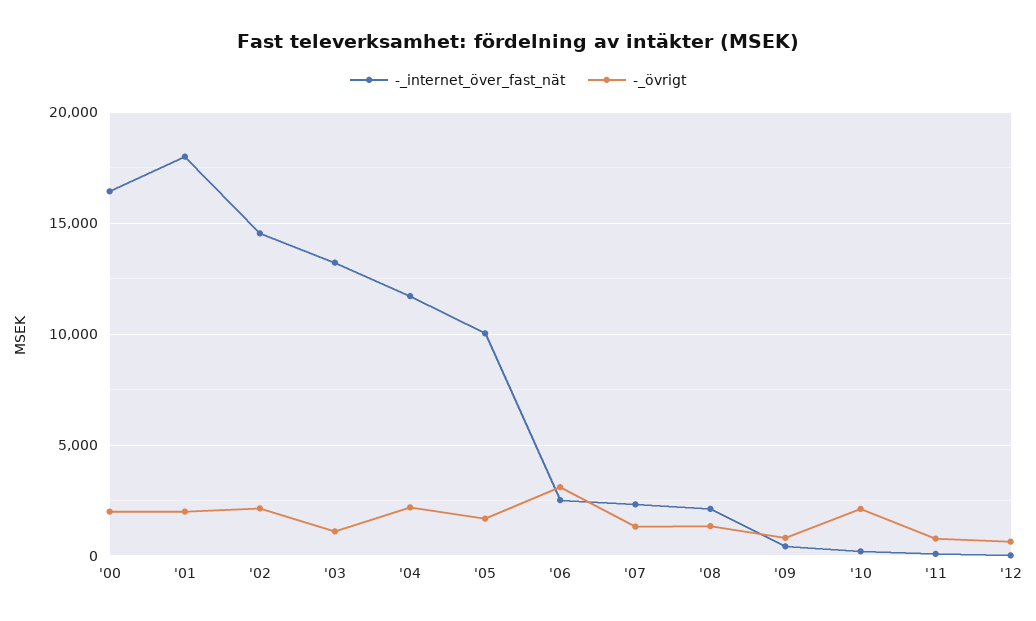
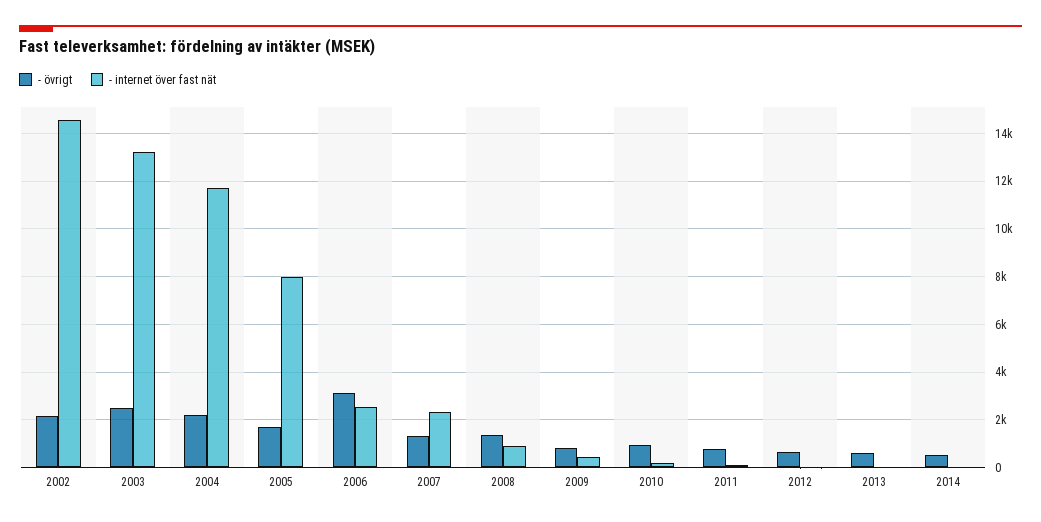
-_internet_över_fast_nät, '00: 16500 -> none
-_övrigt, '00: 2000 -> none
-_internet_över_fast_nät, '01: 18000 -> none
-_övrigt, '01: 2000 -> none
-_övrigt, '03: 1000 -> 2500
-_internet_över_fast_nät, '05: 10000 -> 8000
-_internet_över_fast_nät, '08: 2000 -> 1000
-_övrigt, '10: 2000 -> 1000
-_övrigt, 2013: none -> 500
-_internet_över_fast_nät, 2013: none -> 0
-_övrigt, 2014: none -> 500
-_internet_över_fast_nät, 2014: none -> 0

